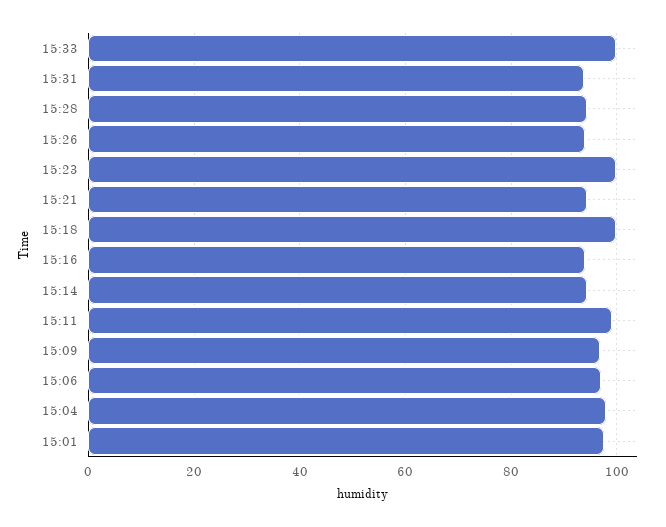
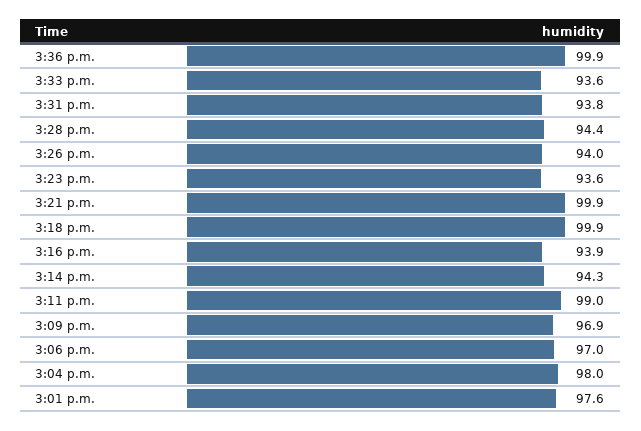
15:33: 100 -> 93.6
15:23: 100 -> 93.6
15:21: 94 -> 99.9
3:36 p.m.: none -> 99.9

